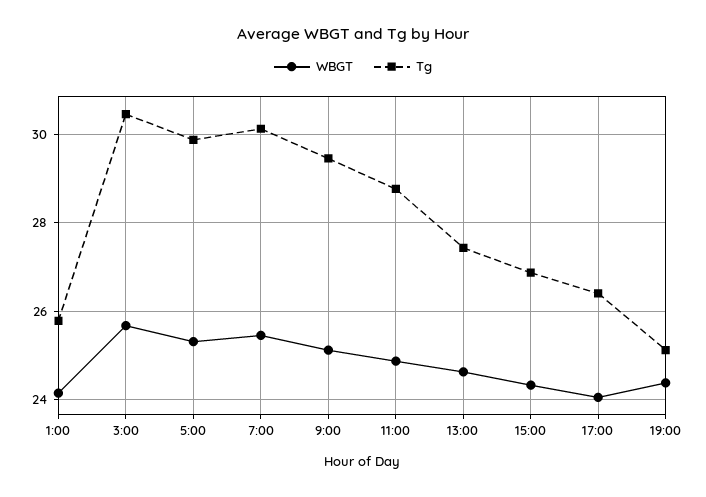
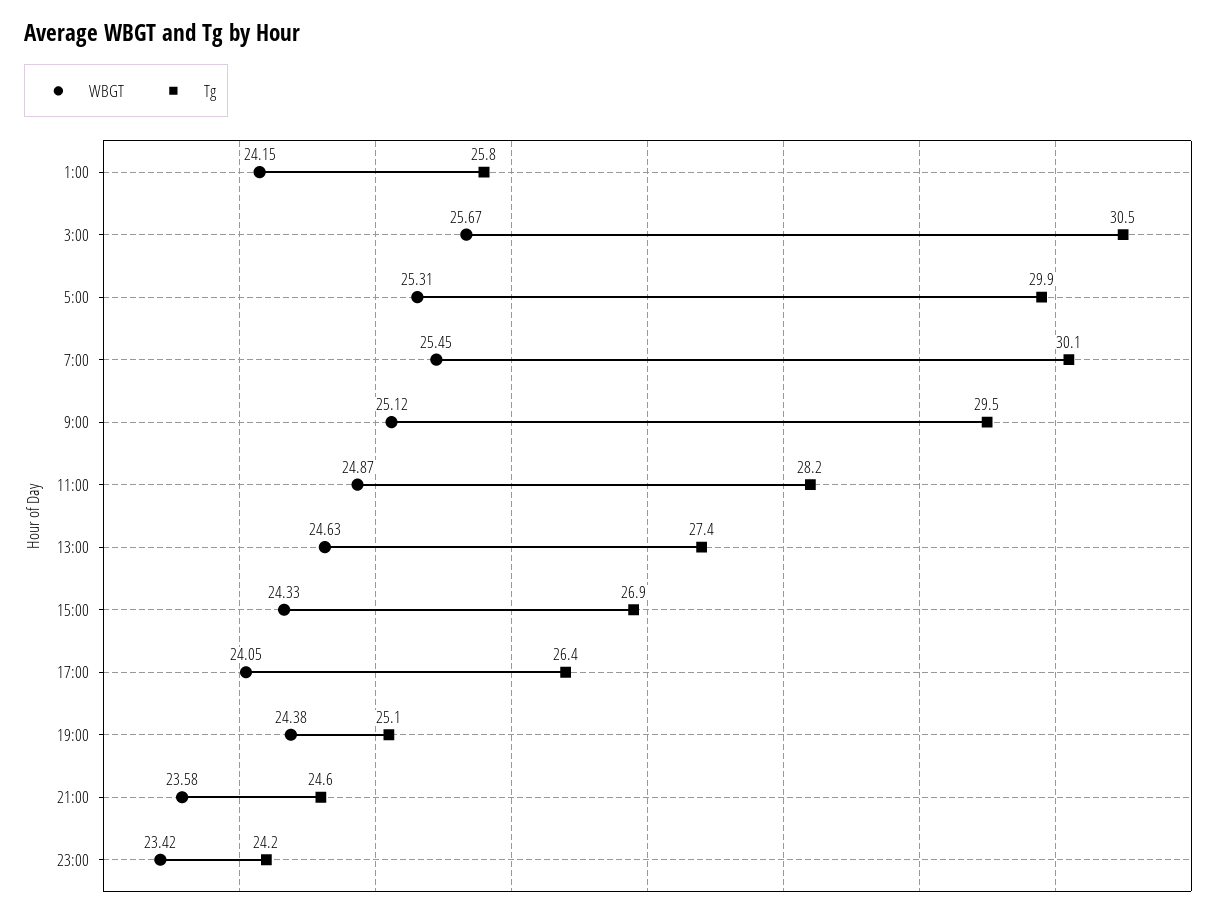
Tg, 11:00: 28.8 -> 28.2
WBGT, 21:00: none -> 23.58
Tg, 21:00: none -> 24.6
WBGT, 23:00: none -> 23.42
Tg, 23:00: none -> 24.2

